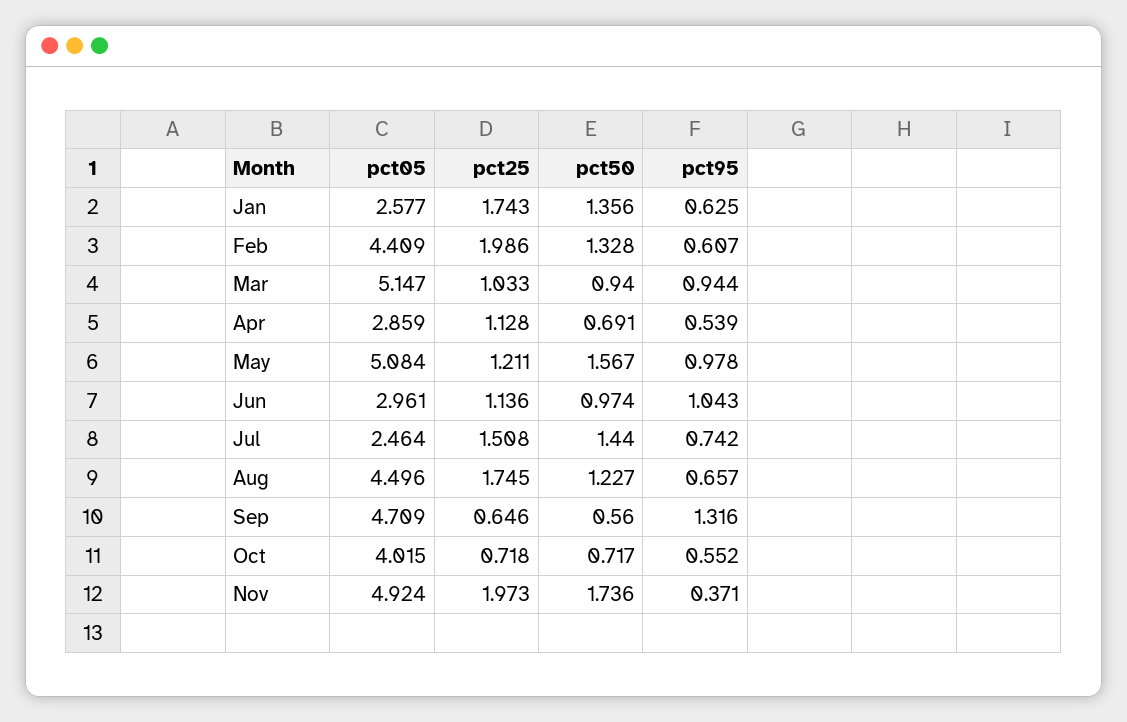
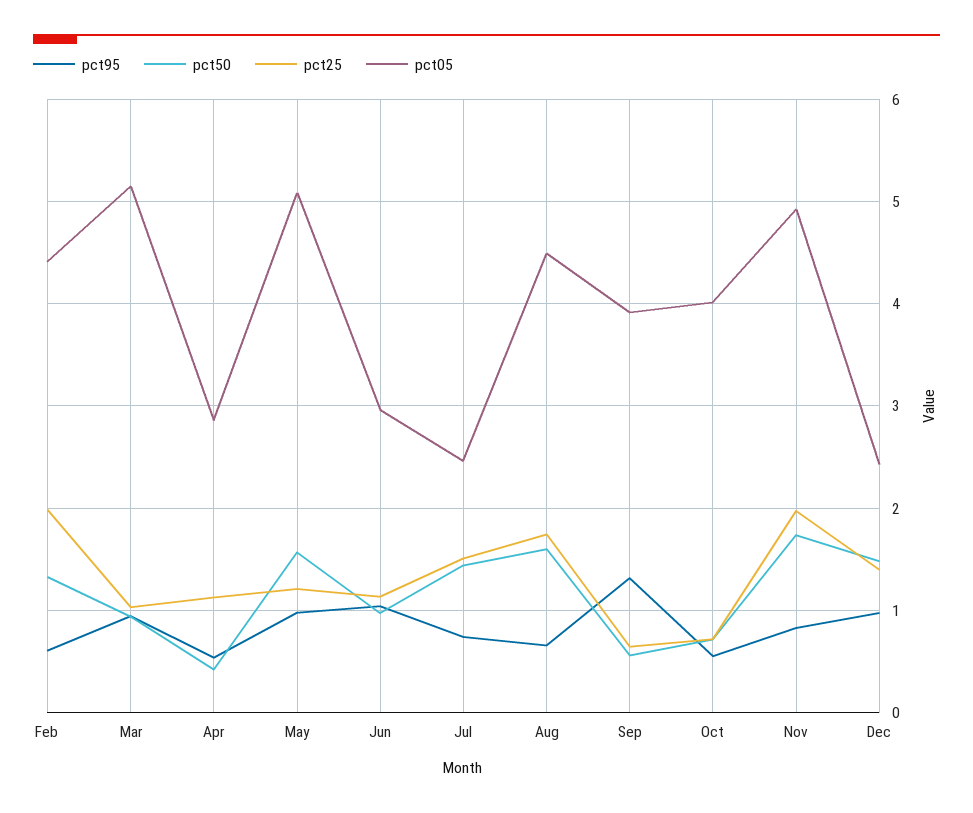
pct05, Jan: 2.577 -> none
pct25, Jan: 1.743 -> none
pct50, Jan: 1.356 -> none
pct95, Jan: 0.625 -> none
pct50, Apr: 0.691 -> 0.4
pct50, Aug: 1.227 -> 1.6
pct05, Sep: 4.709 -> 3.9
pct95, Nov: 0.371 -> 0.8
pct95, Dec: none -> 1
pct50, Dec: none -> 1.5
pct25, Dec: none -> 1.4
pct05, Dec: none -> 2.4

